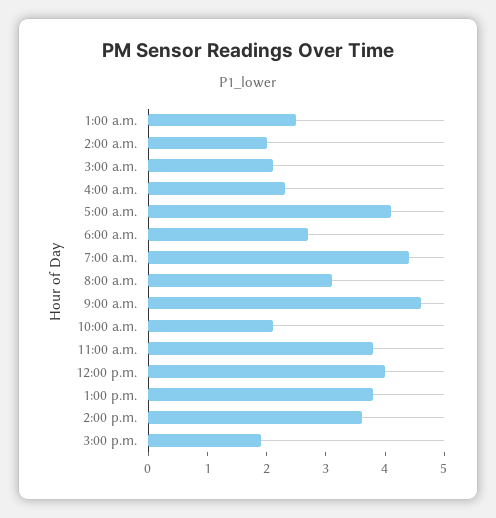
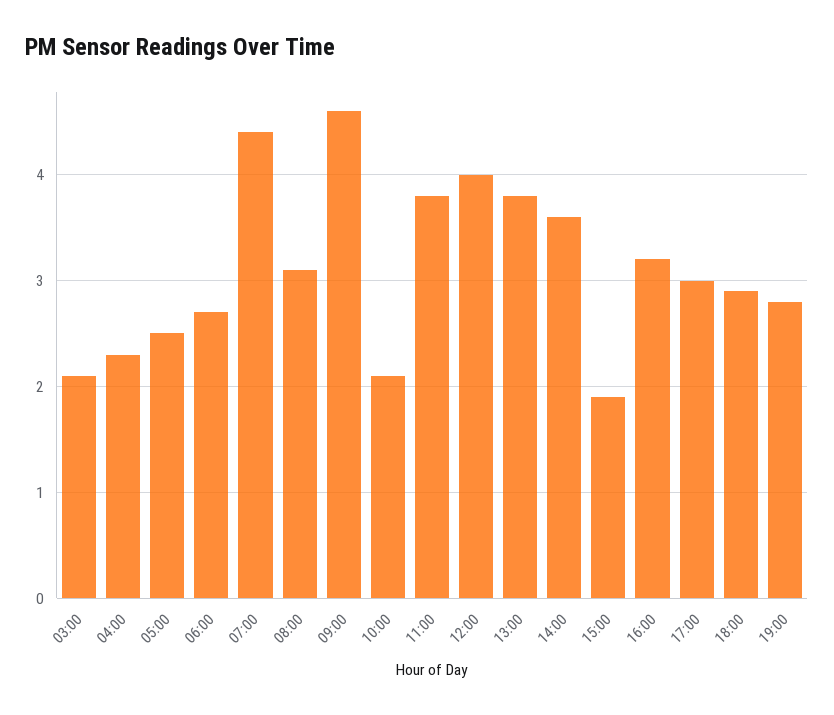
1:00 a.m.: 2.5 -> none
2:00 a.m.: 2 -> none
5:00 a.m.: 4 -> 2.5
16:00: none -> 3.2
17:00: none -> 3
18:00: none -> 2.9
19:00: none -> 2.8

